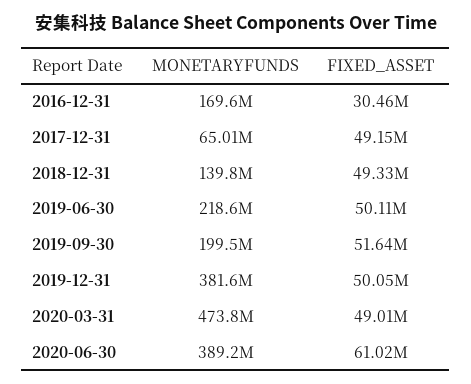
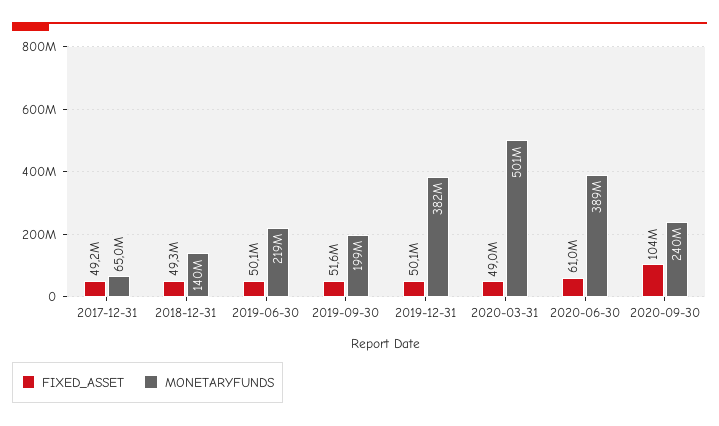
MONETARYFUNDS, 2016-12-31: 169600000 -> none
FIXED_ASSET, 2016-12-31: 30460000 -> none
MONETARYFUNDS, 2020-03-31: 473800000 -> 501000000
FIXED_ASSET, 2020-09-30: none -> 104000000
MONETARYFUNDS, 2020-09-30: none -> 240000000

